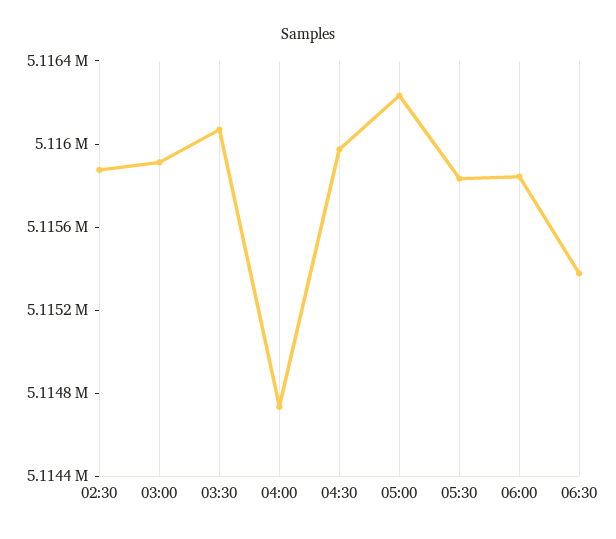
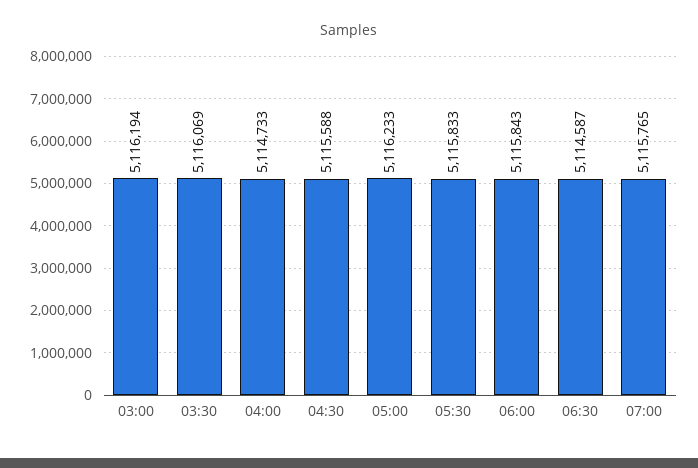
02:30: 5115900 -> none
03:00: 5115900 -> 5116194
04:30: 5116000 -> 5115588
06:30: 5115400 -> 5114587
07:00: none -> 5115765

